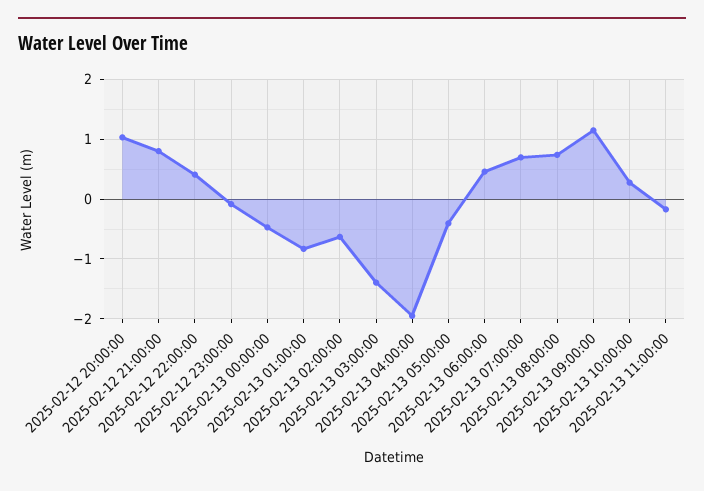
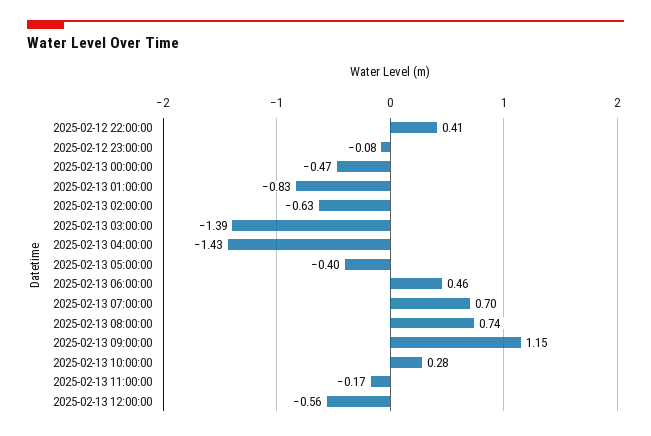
2025-02-12 20:00:00: 1 -> none
2025-02-12 21:00:00: 0.8 -> none
2025-02-13 04:00:00: -2 -> -1.43
2025-02-13 12:00:00: none -> -0.56

